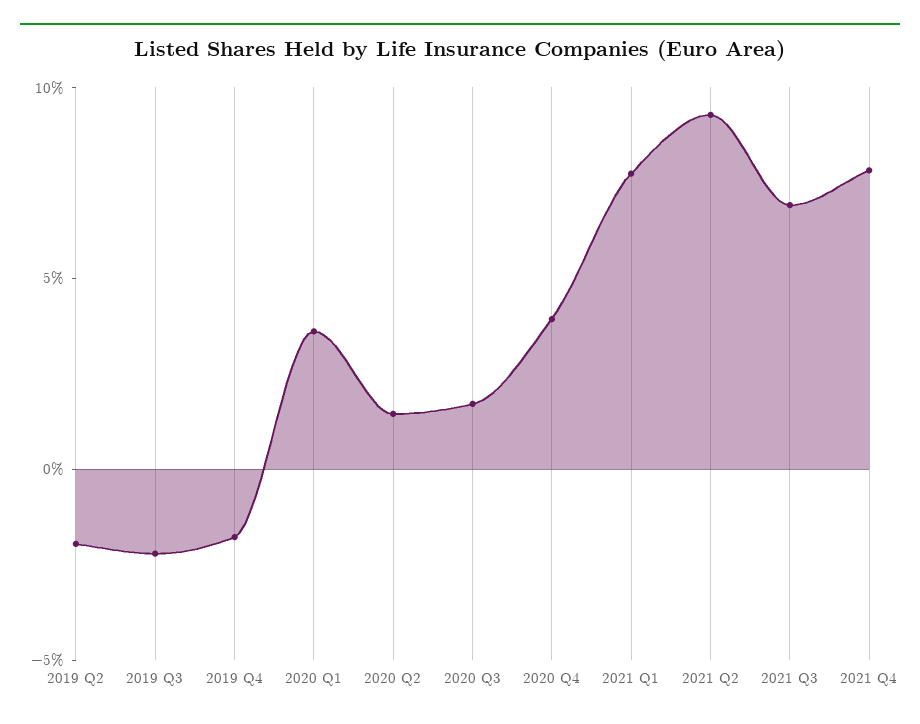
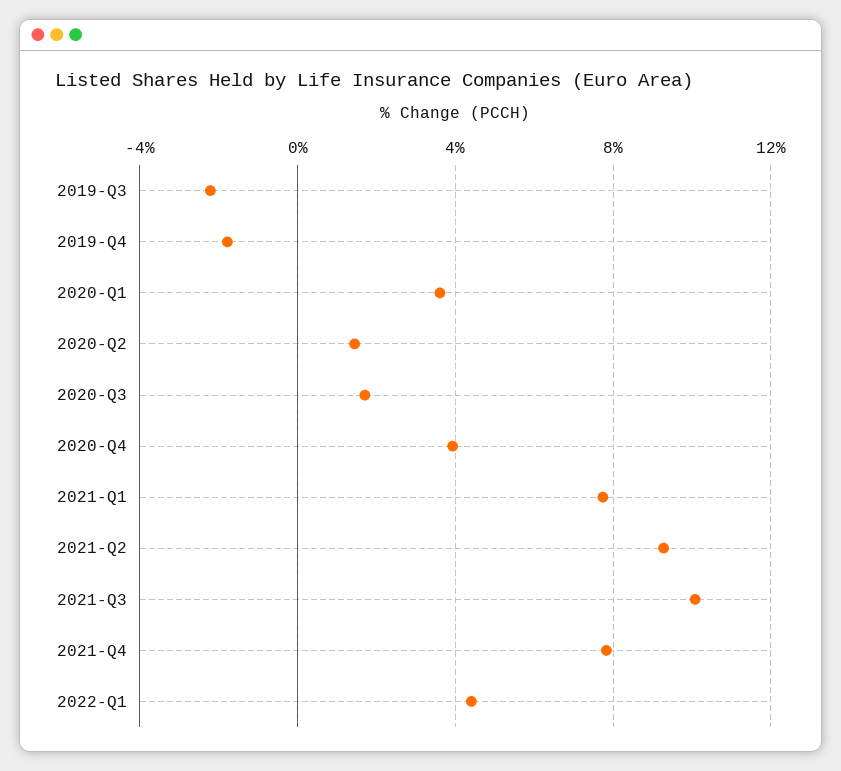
2019 Q2: -2 -> none
2021 Q3: 7 -> 10
2022-Q1: none -> 4.5

